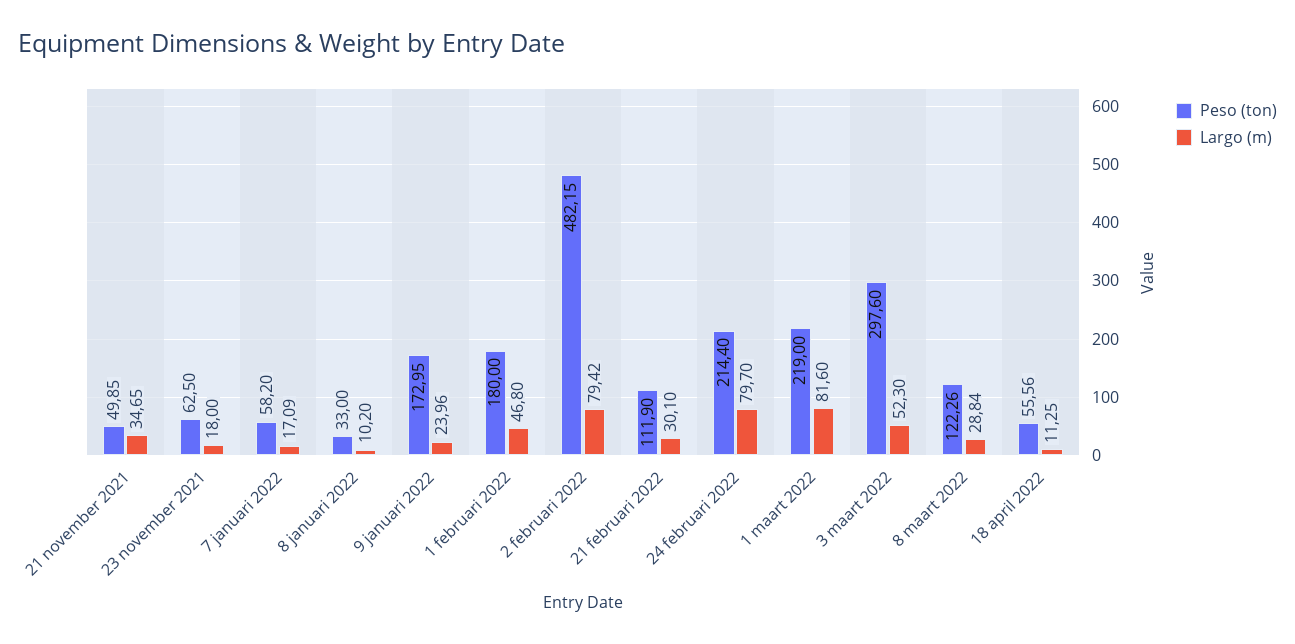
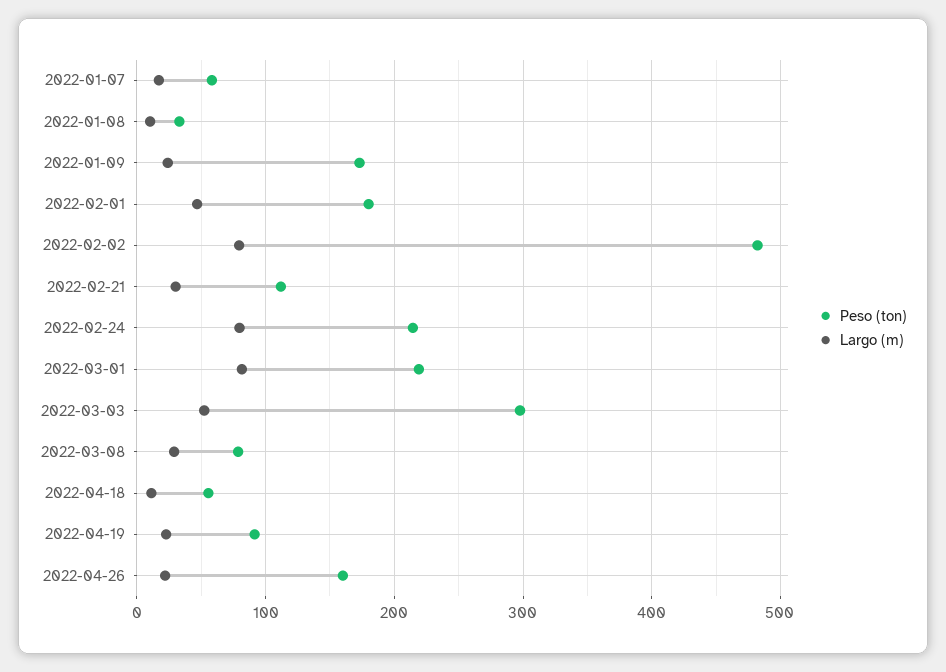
Peso (ton), 21 november 2021: 49.85 -> none
Largo (m), 21 november 2021: 34.65 -> none
Peso (ton), 23 november 2021: 62.5 -> none
Largo (m), 23 november 2021: 18 -> none
Peso (ton), 8 maart 2022: 122.26 -> 80
Peso (ton), 2022-04-19: none -> 90
Largo (m), 2022-04-19: none -> 20
Peso (ton), 2022-04-26: none -> 160
Largo (m), 2022-04-26: none -> 20

